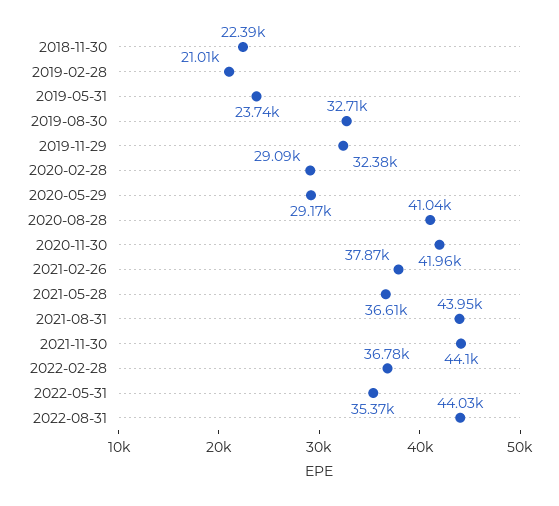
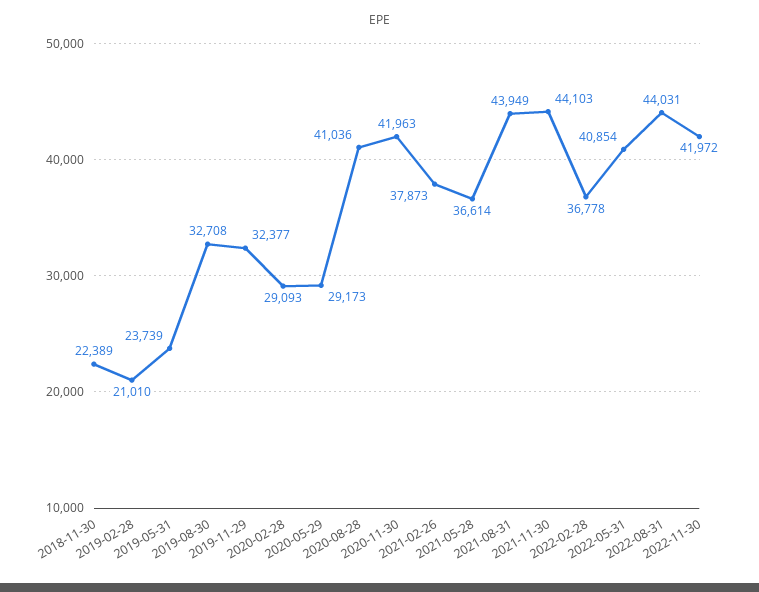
2022-05-31: 35370 -> 40854
2022-11-30: none -> 41972

